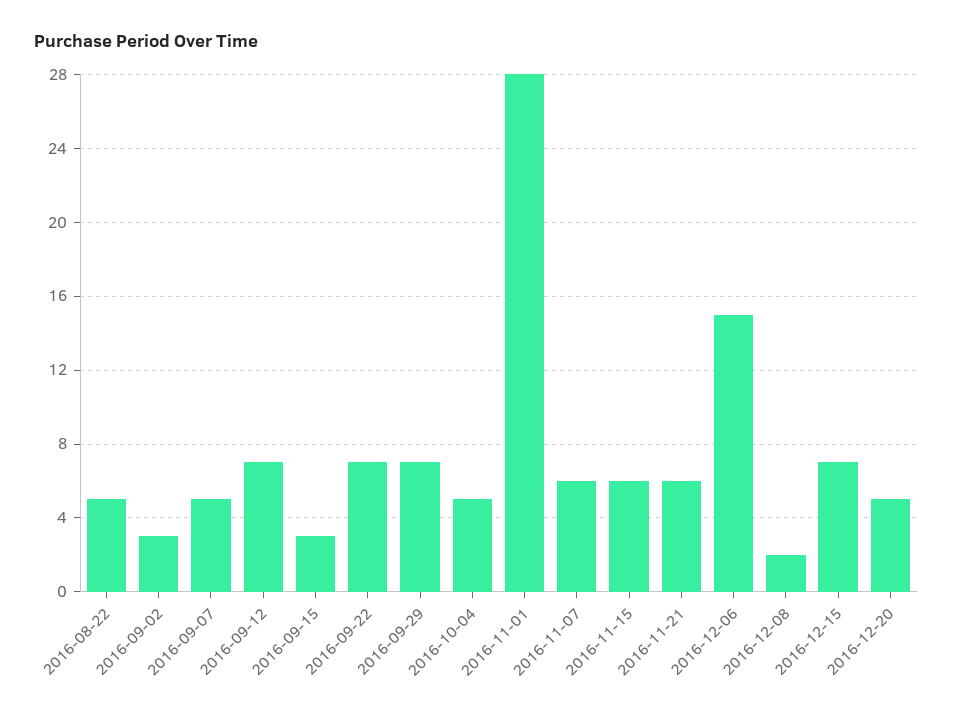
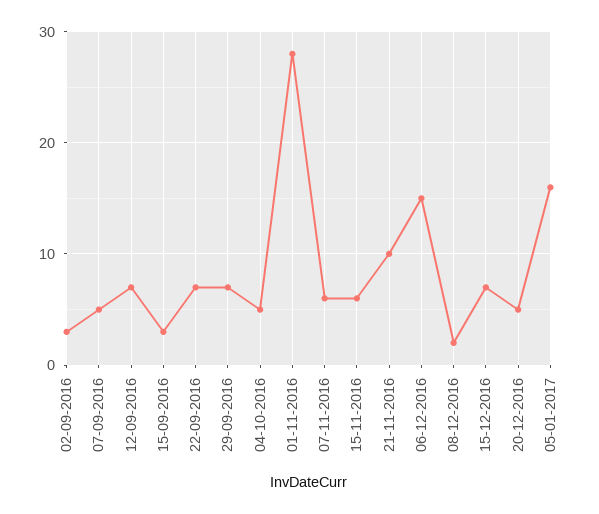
2016-08-22: 5 -> none
2016-11-21: 6 -> 10
05-01-2017: none -> 16

